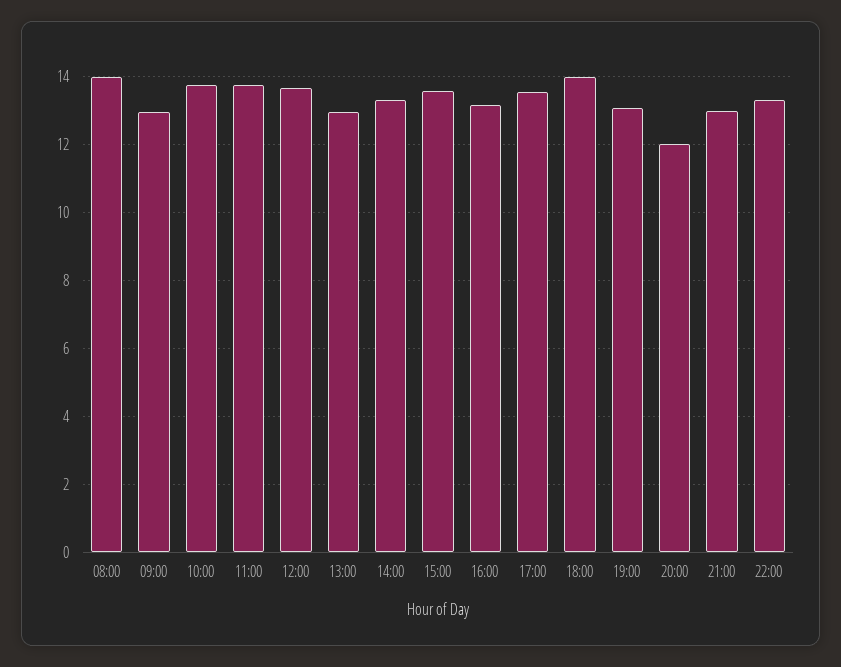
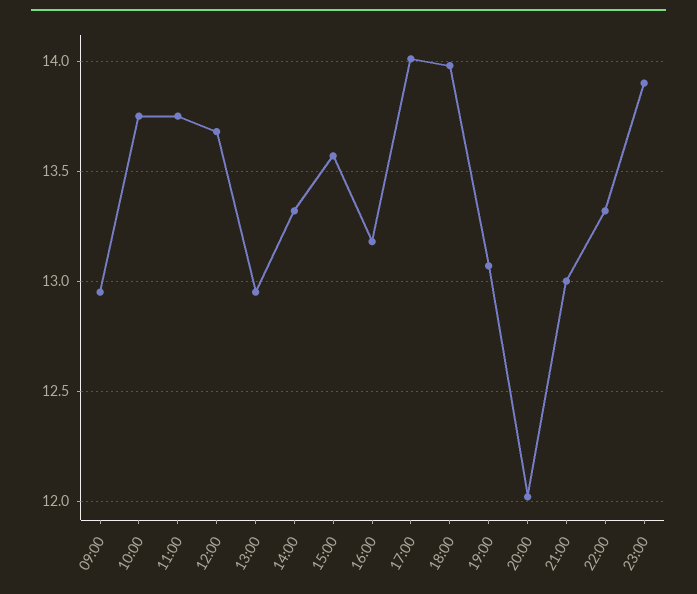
08:00: 14 -> none
17:00: 13.6 -> 14
23:00: none -> 13.9

